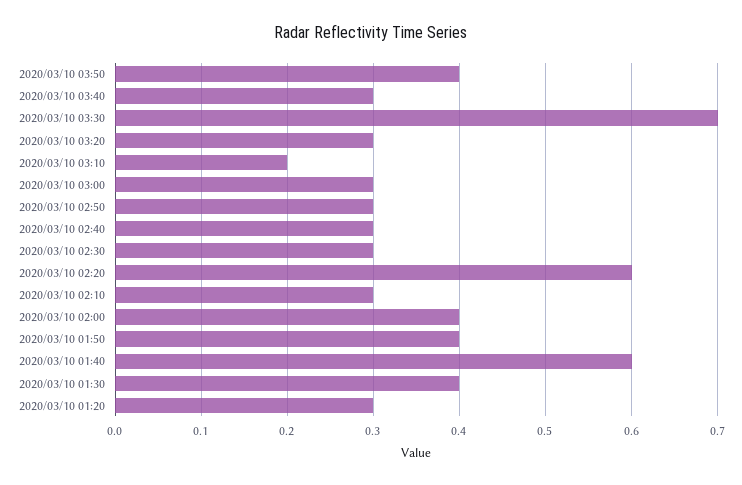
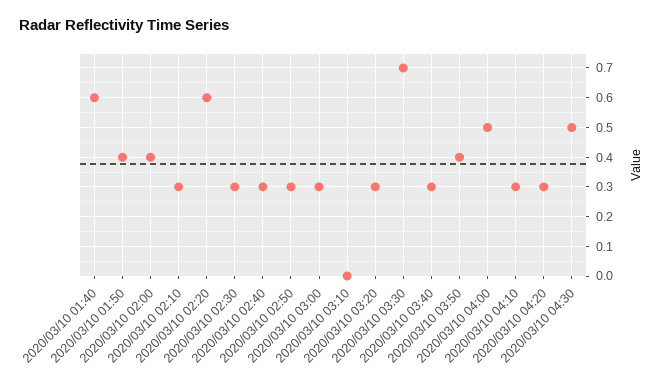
2020/03/10 03:10: 0.2 -> 0
2020/03/10 01:30: 0.4 -> none
2020/03/10 01:20: 0.3 -> none
2020/03/10 04:00: none -> 0.5
2020/03/10 04:10: none -> 0.3
2020/03/10 04:20: none -> 0.3
2020/03/10 04:30: none -> 0.5

